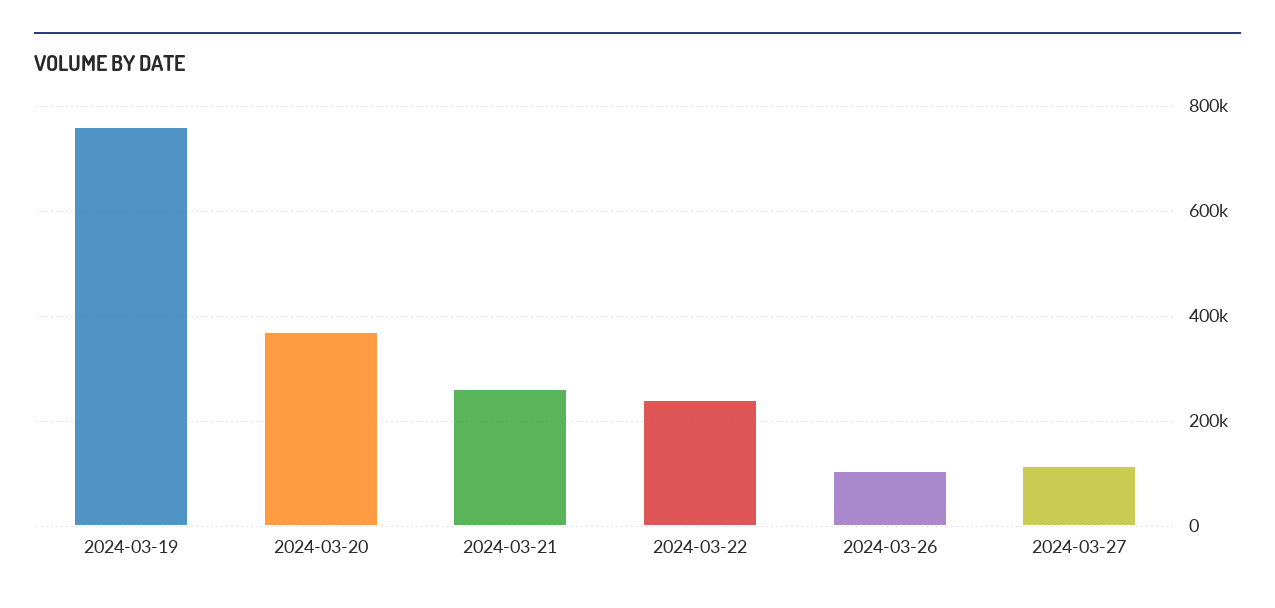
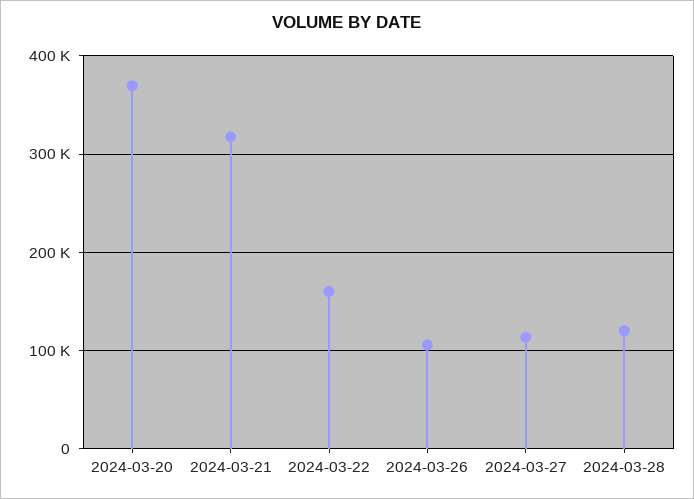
2024-03-19: 760000 -> none
2024-03-21: 260000 -> 320000
2024-03-22: 240000 -> 160000
2024-03-28: none -> 120000

